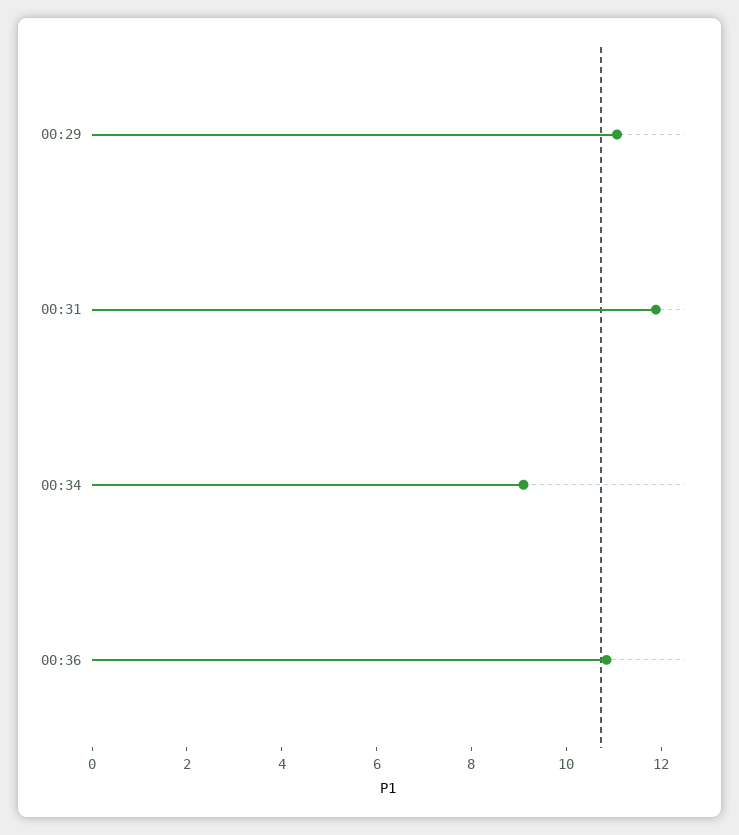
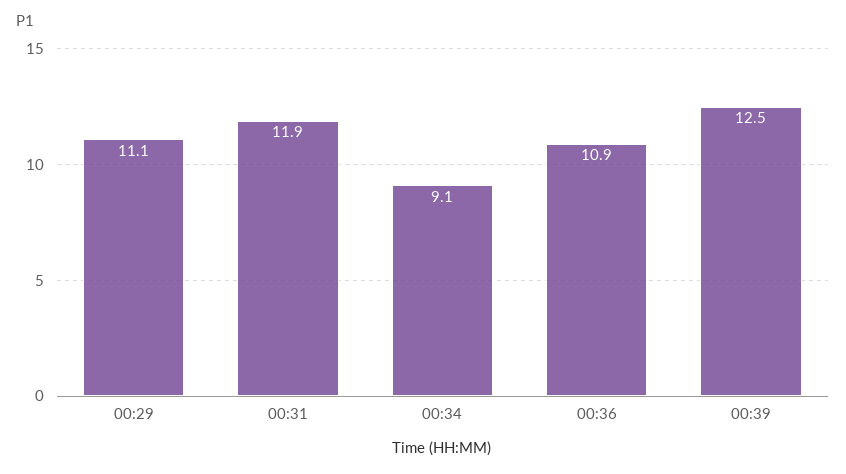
00:39: none -> 12.5

